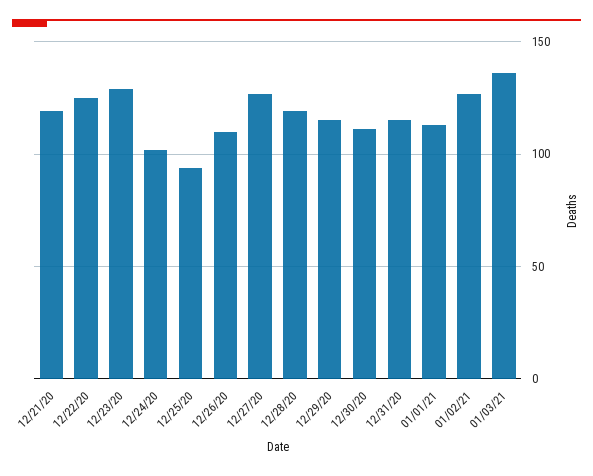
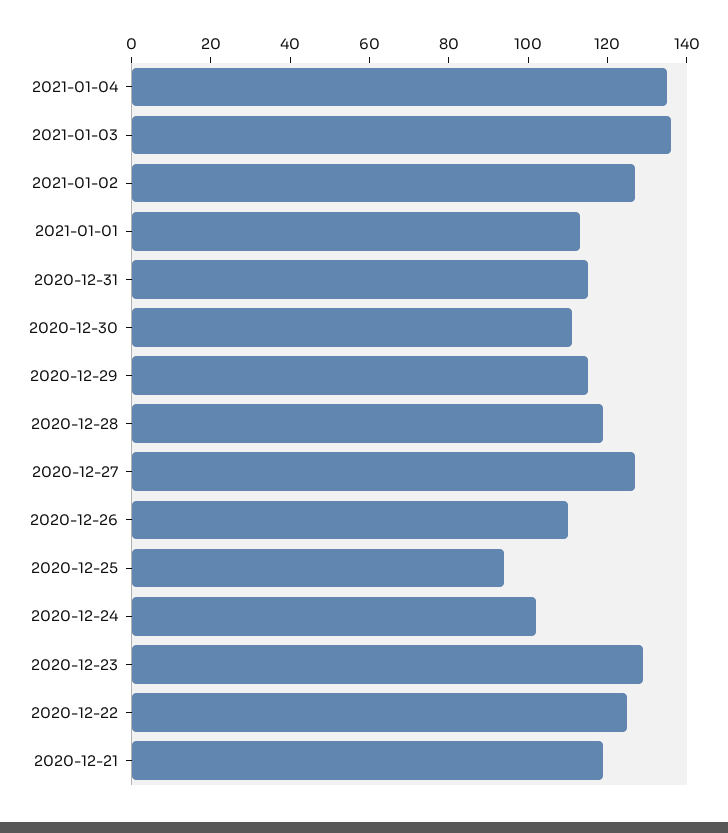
2021-01-04: none -> 135

